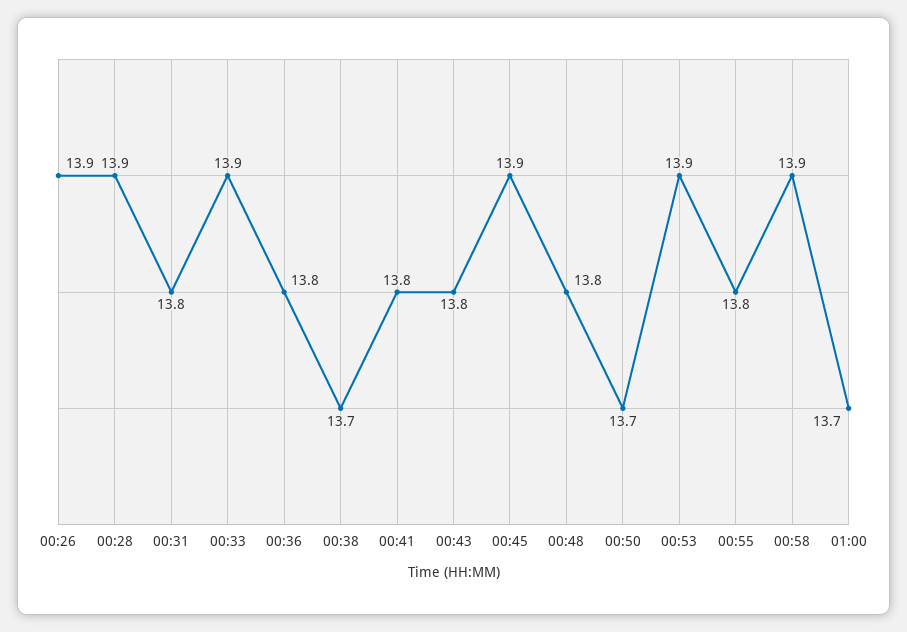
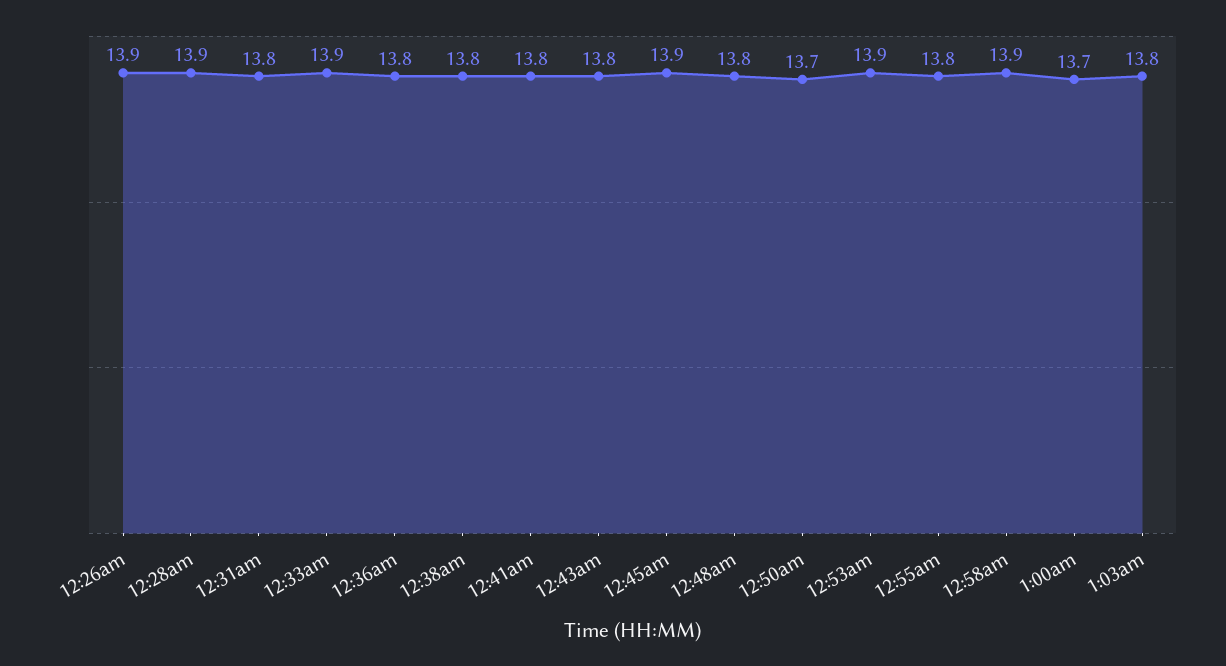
00:38: 13.7 -> 13.8
1:03am: none -> 13.8

